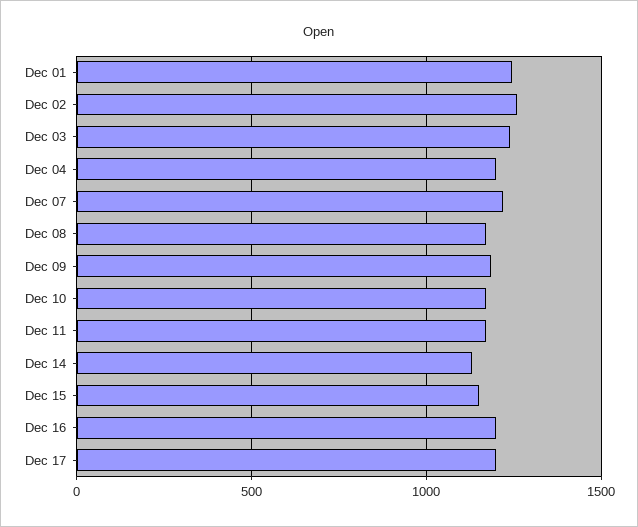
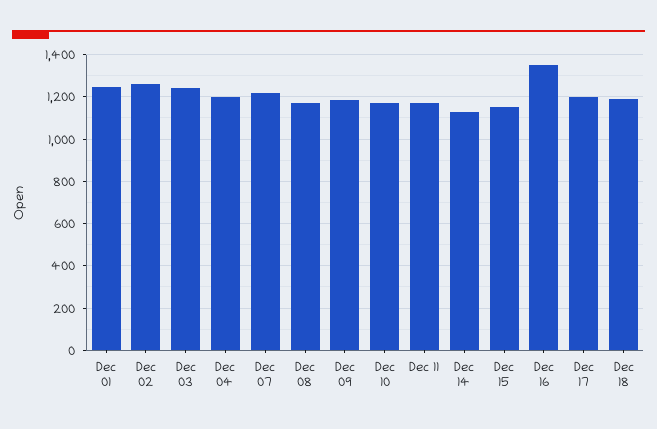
Dec 16: 1200 -> 1350
Dec 18: none -> 1200

